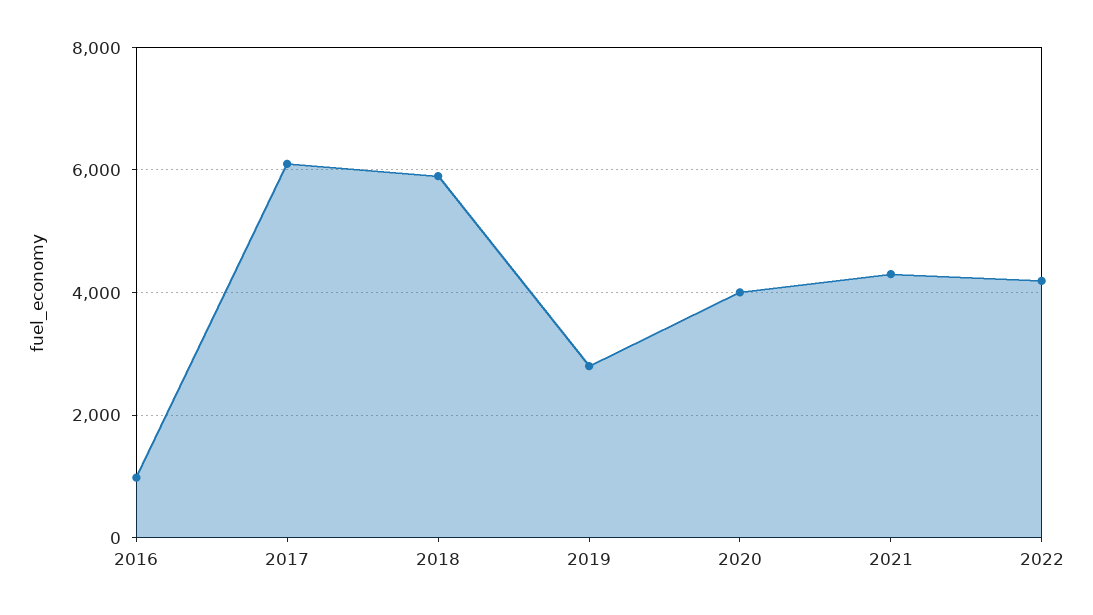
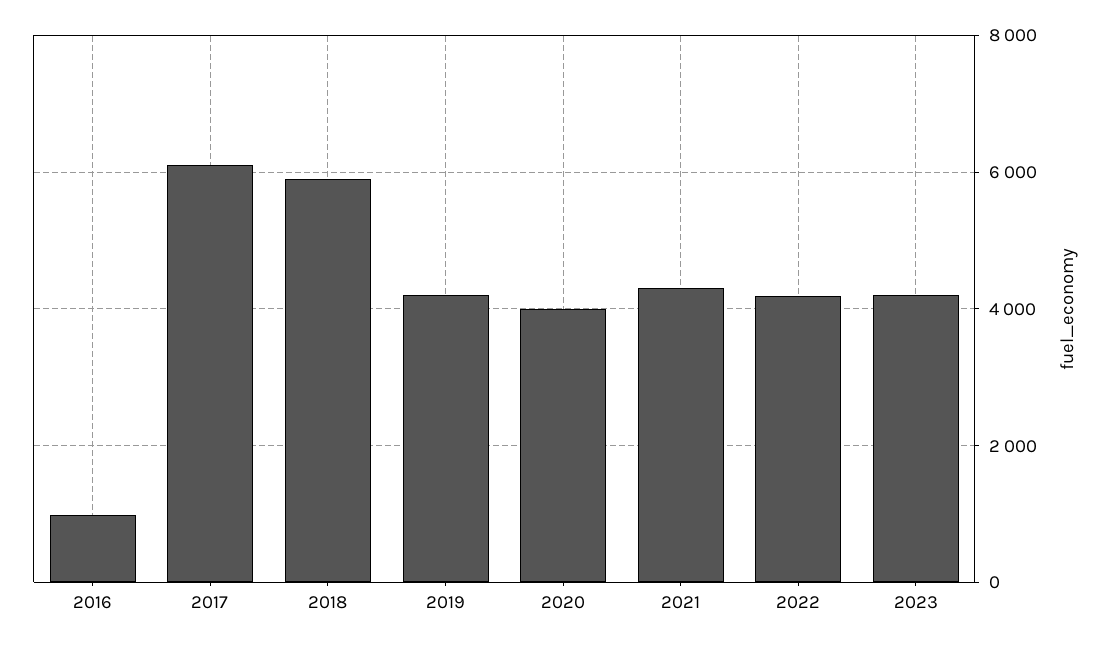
2019: 2800 -> 4200
2023: none -> 4200

